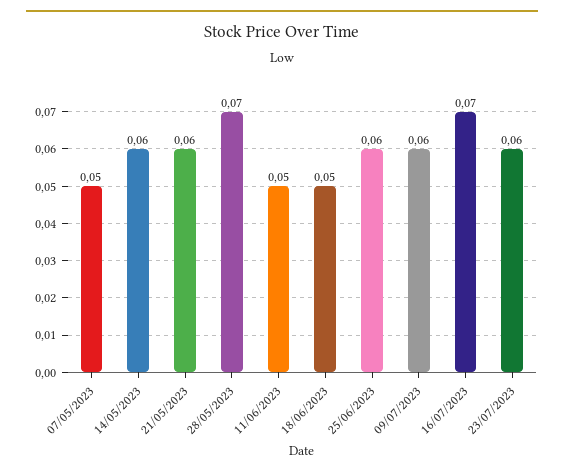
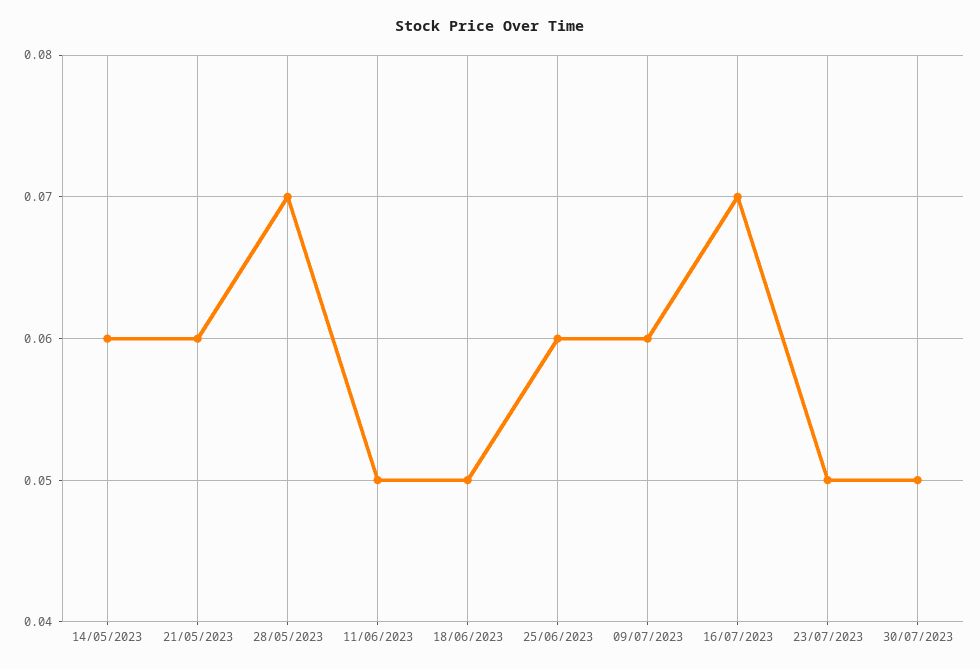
07/05/2023: 0.05 -> none
23/07/2023: 0.06 -> 0.05
30/07/2023: none -> 0.05

